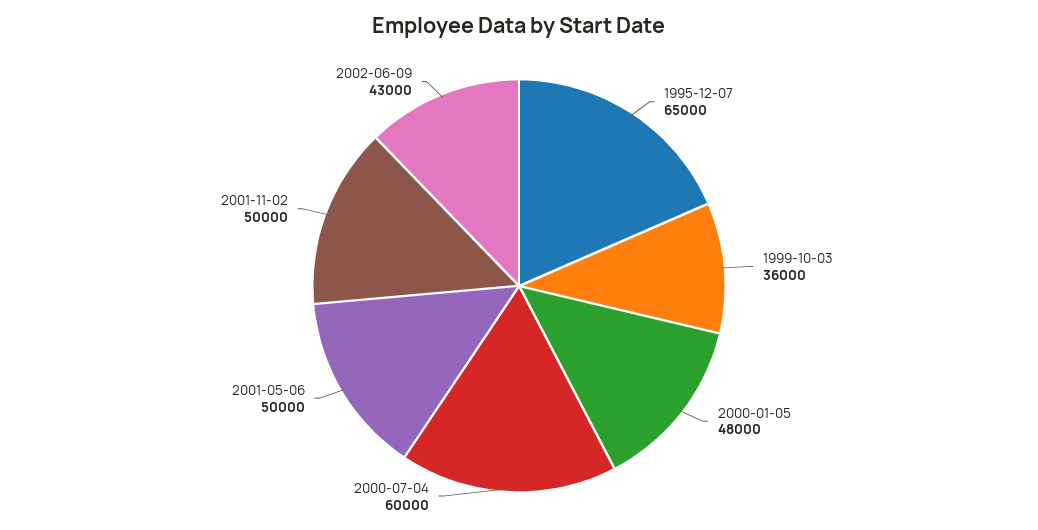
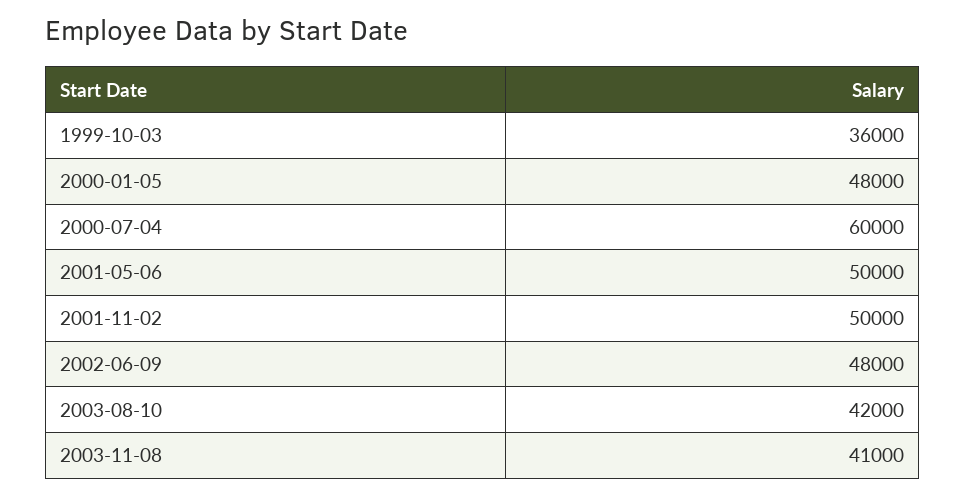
1995-12-07: 65000 -> none
2002-06-09: 43000 -> 48000
2003-08-10: none -> 42000
2003-11-08: none -> 41000

